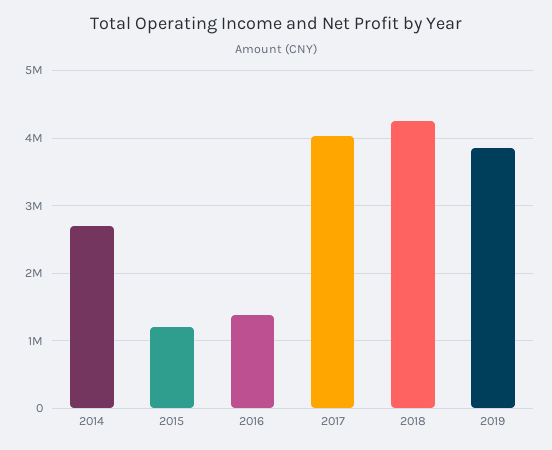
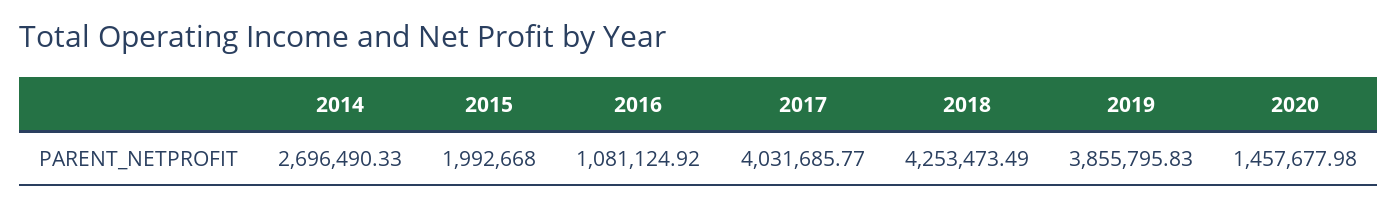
2015: 1200000 -> 1992668
2016: 1400000 -> 1081124.92
2020: none -> 1457677.98

